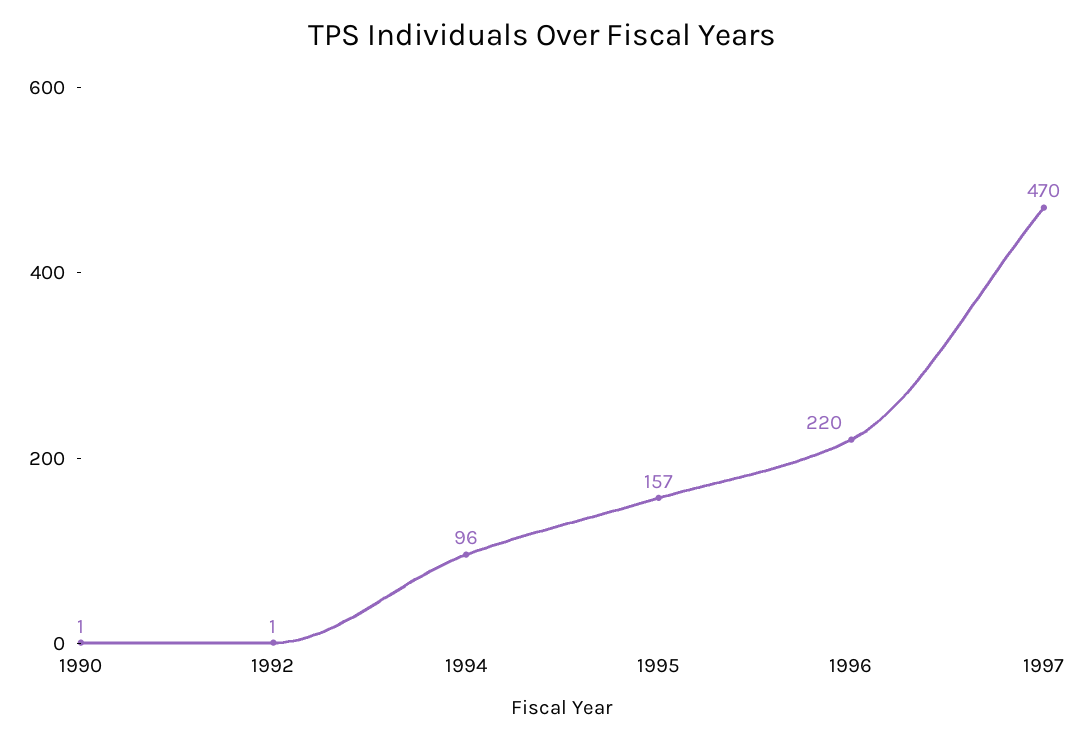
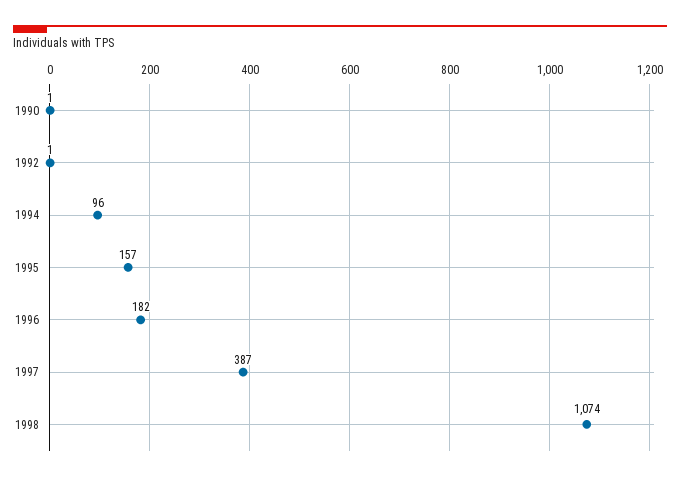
1996: 220 -> 182
1997: 470 -> 387
1998: none -> 1074

